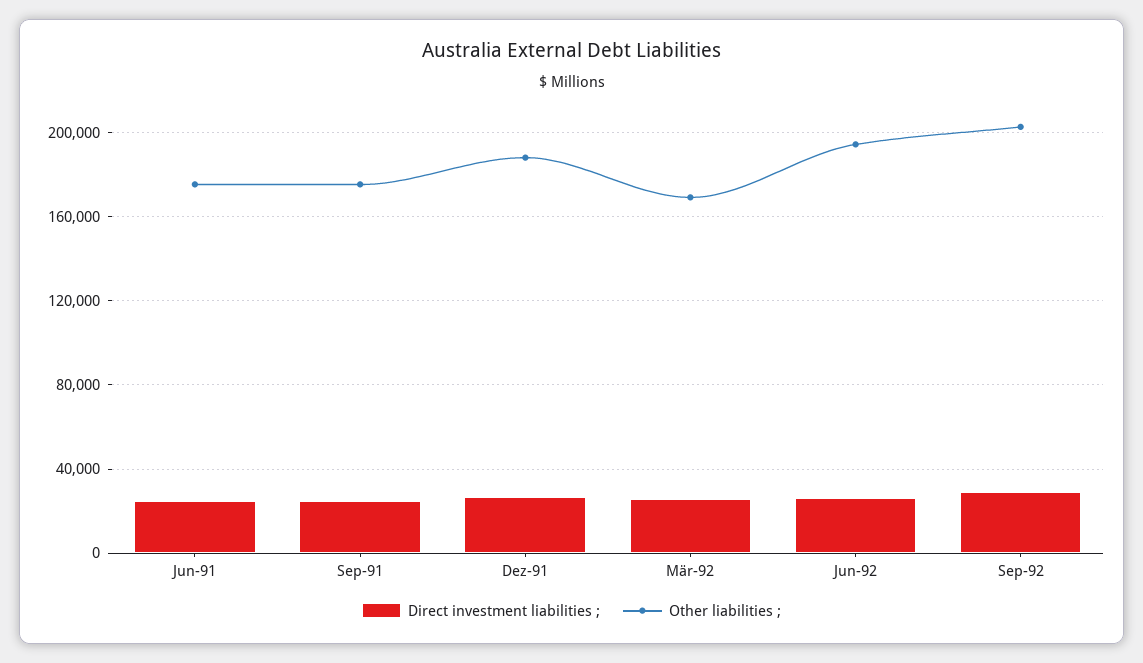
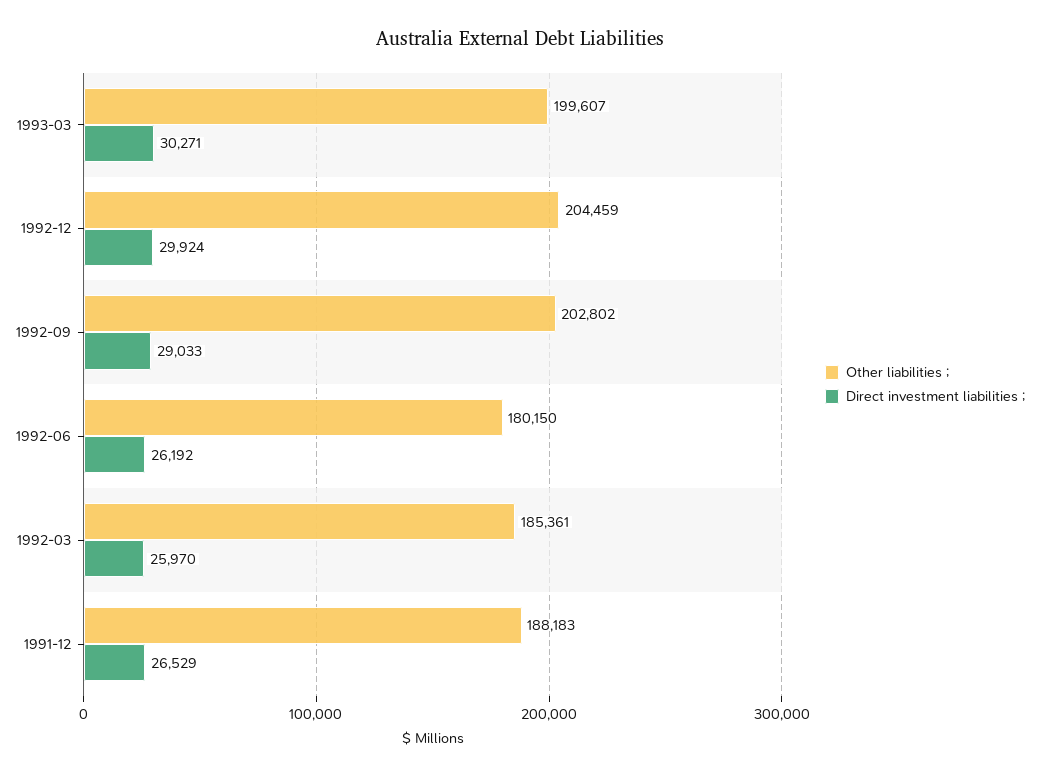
Direct investment liabilities ;, Jun-91: 25000 -> none
Other liabilities ;, Jun-91: 175000 -> none
Direct investment liabilities ;, Sep-91: 25000 -> none
Other liabilities ;, Sep-91: 175000 -> none
Other liabilities ;, Mär-92: 170000 -> 185361
Other liabilities ;, Jun-92: 195000 -> 180150
Other liabilities ;, 1993-03: none -> 199607
Direct investment liabilities ;, 1993-03: none -> 30271
Other liabilities ;, 1992-12: none -> 204459
Direct investment liabilities ;, 1992-12: none -> 29924

